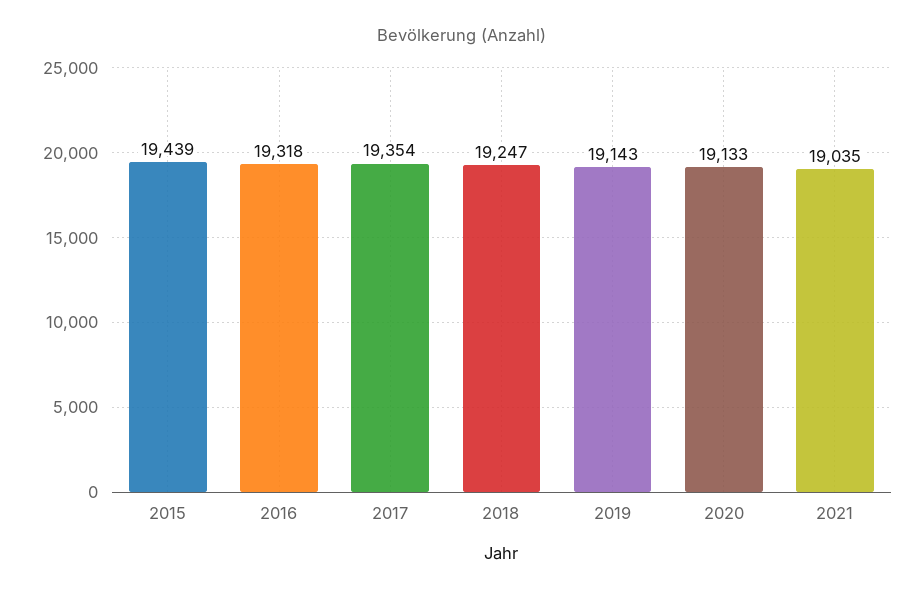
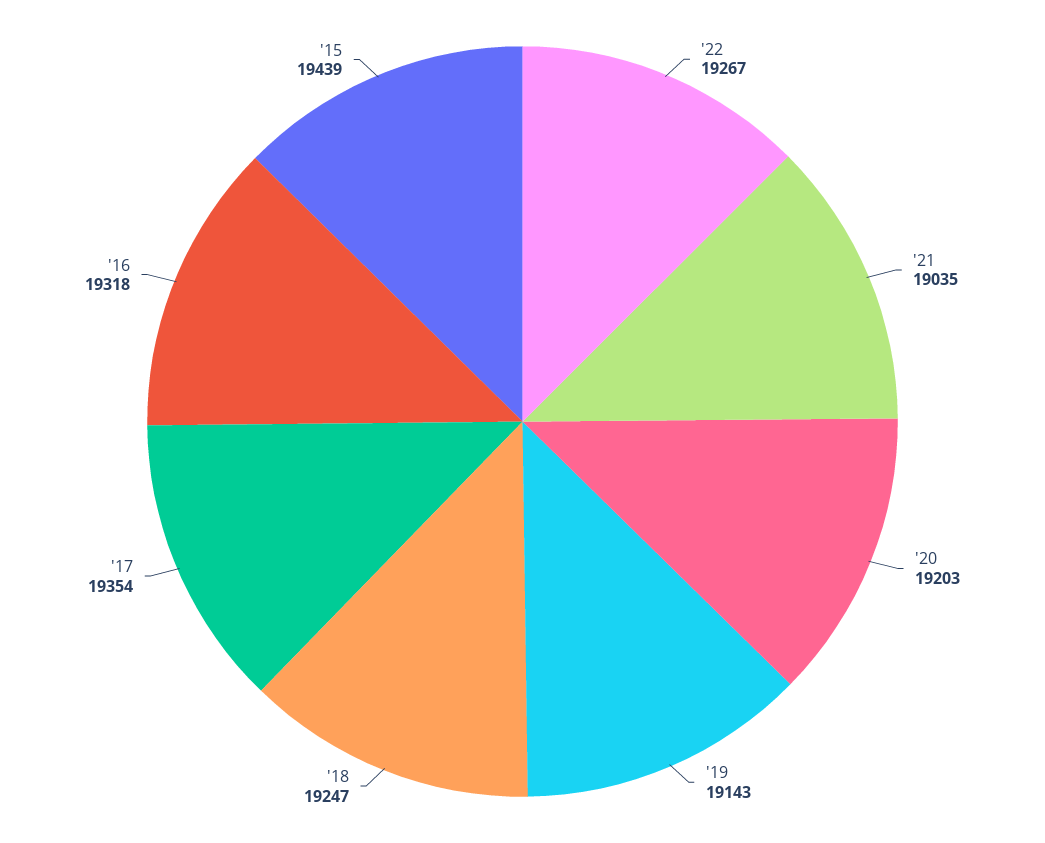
2020: 19133 -> 19203
'22: none -> 19267

